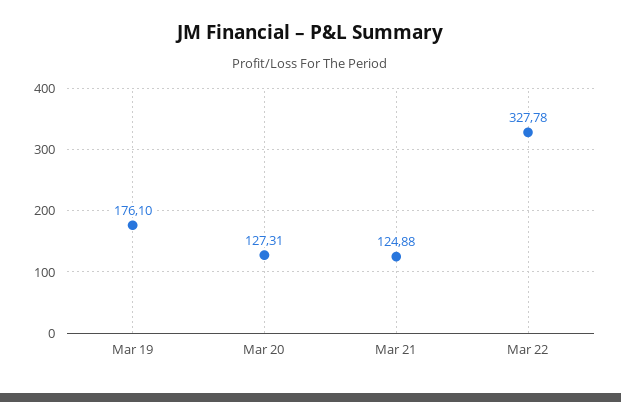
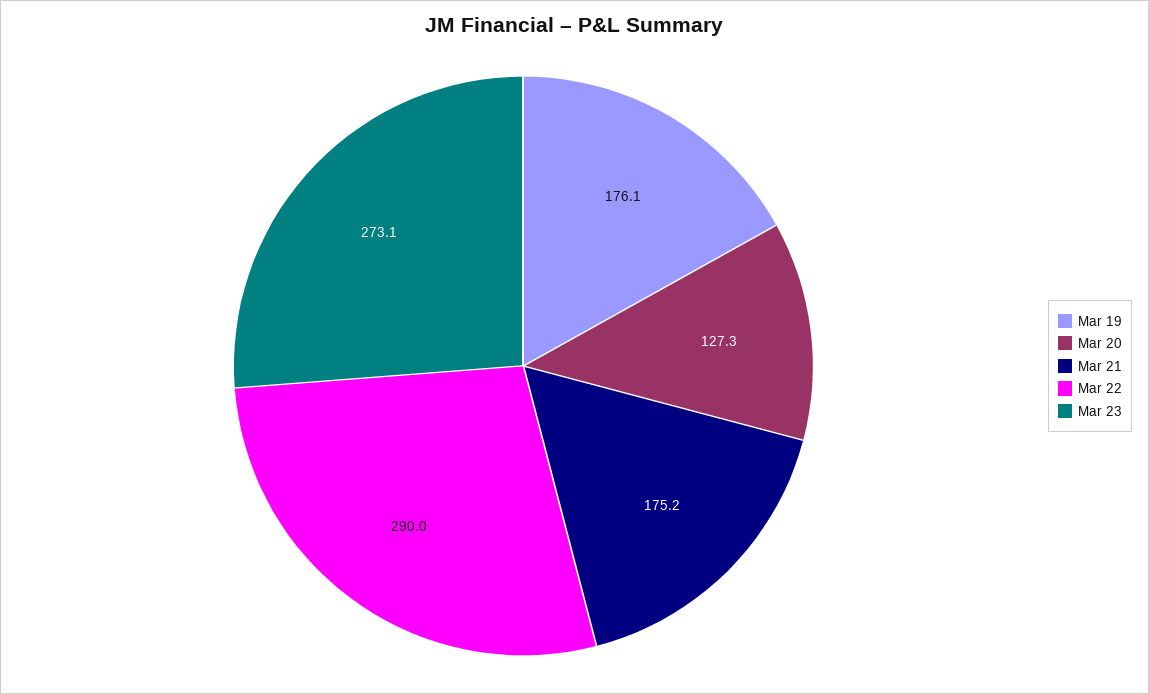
Mar 21: 124.88 -> 175.2
Mar 22: 327.78 -> 290
Mar 23: none -> 273.1

